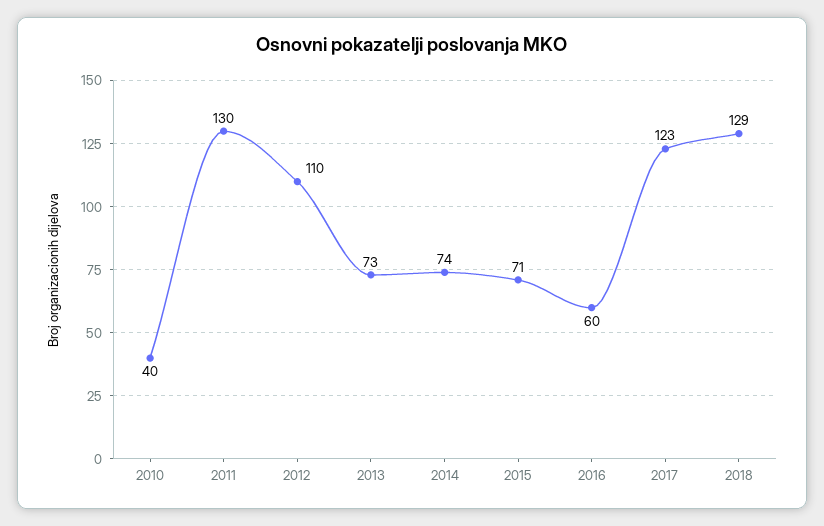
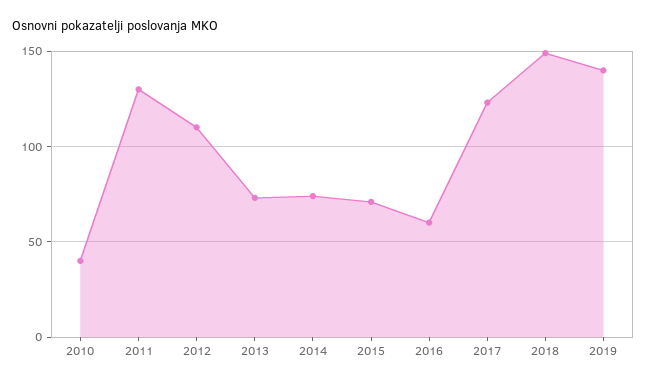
2018: 129 -> 150
2019: none -> 140

